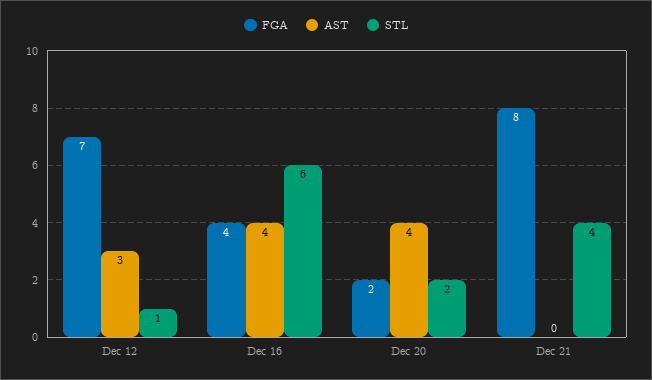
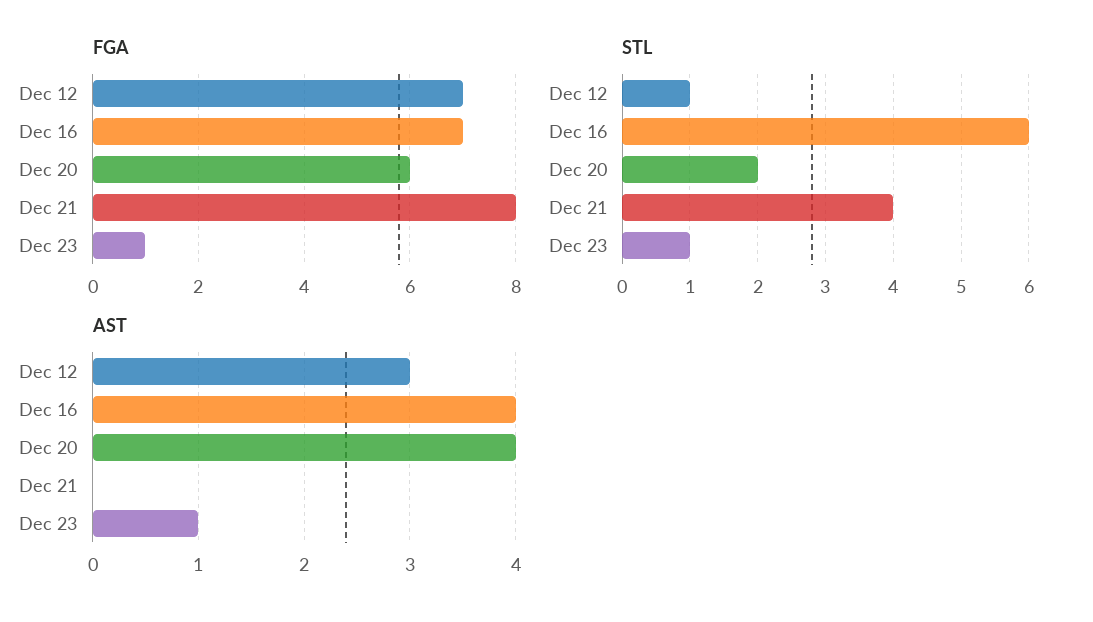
FGA, Dec 16: 4 -> 7
FGA, Dec 20: 2 -> 6
FGA, Dec 23: none -> 1
STL, Dec 23: none -> 1
AST, Dec 23: none -> 1

